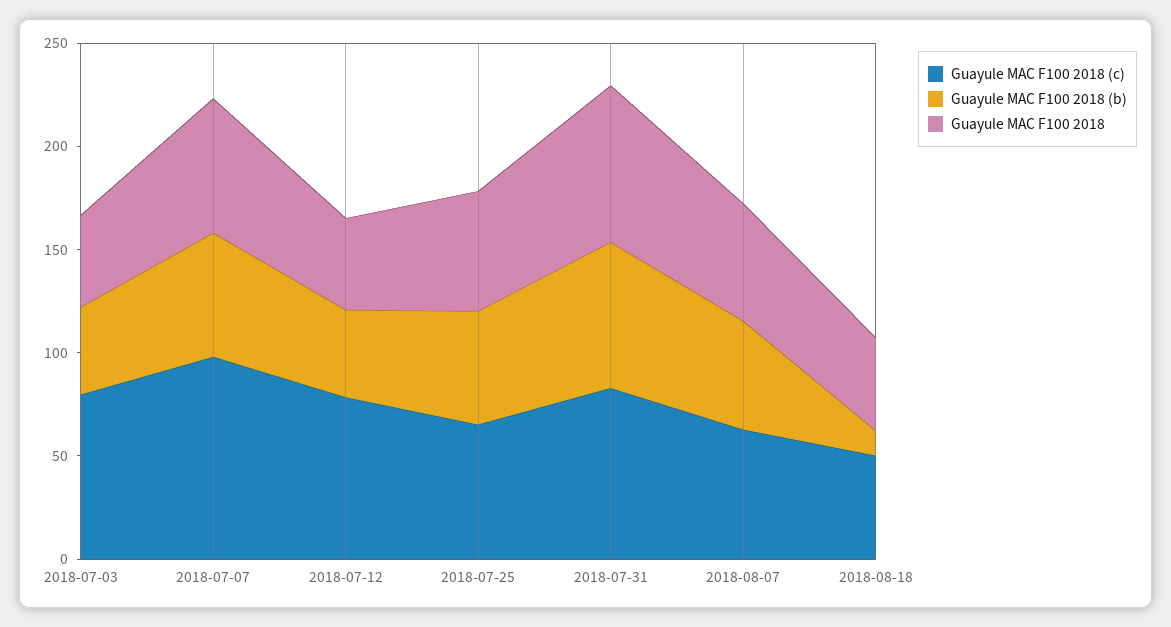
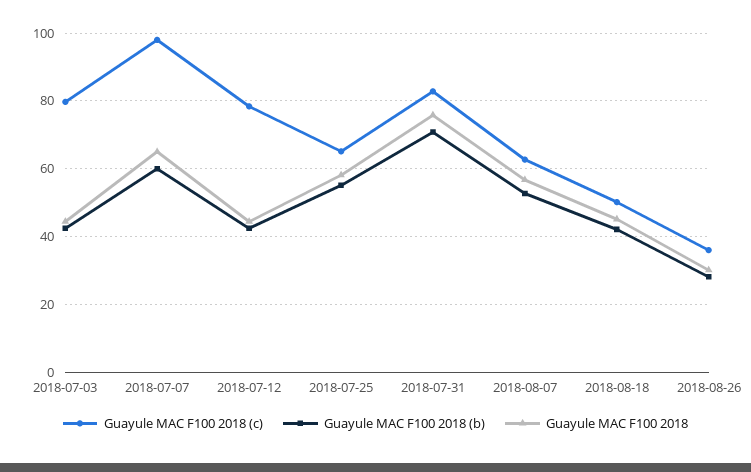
Guayule MAC F100 2018 (b), 2018-08-18: 10 -> 42
Guayule MAC F100 2018 (c), 2018-08-26: none -> 36
Guayule MAC F100 2018 (b), 2018-08-26: none -> 28
Guayule MAC F100 2018, 2018-08-26: none -> 30

